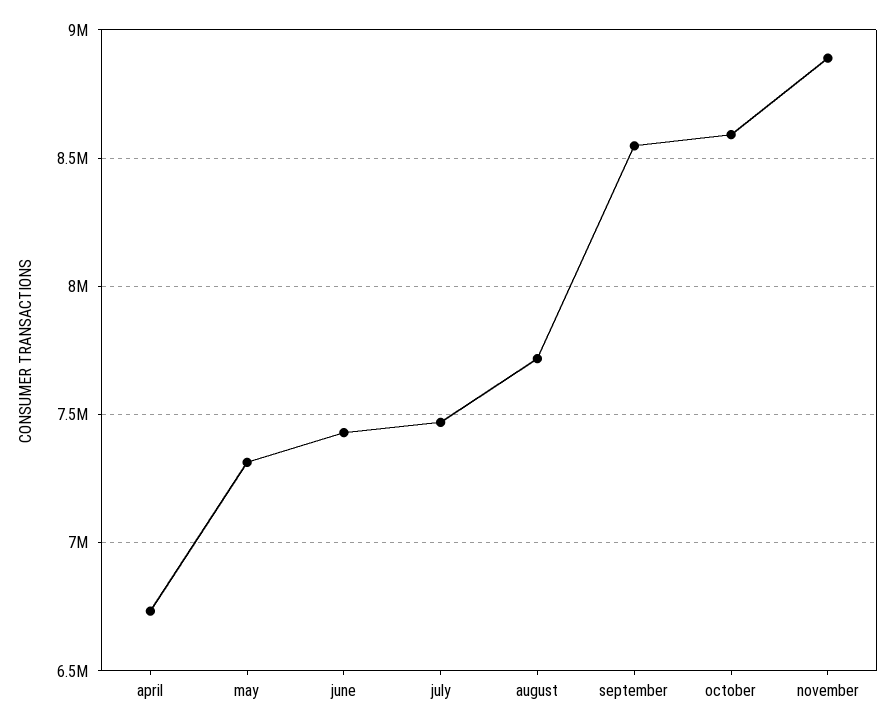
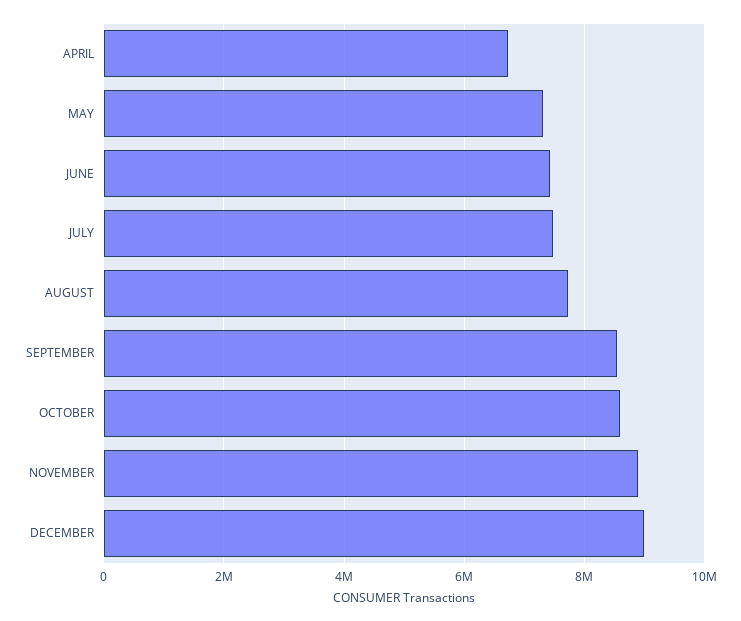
DECEMBER: none -> 9000000

